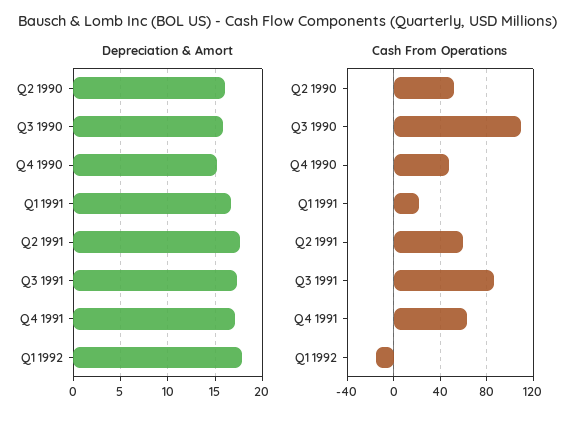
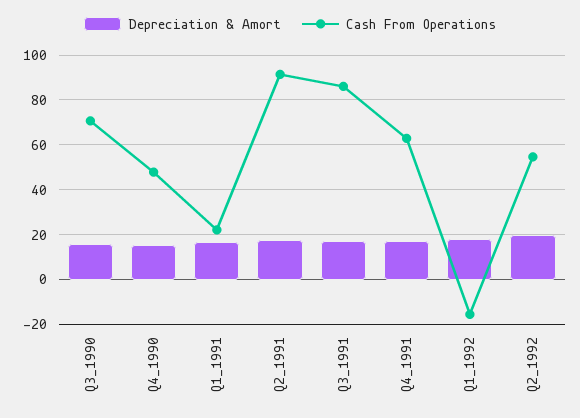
Depreciation & Amort, Q2 1990: 16 -> none
Cash From Operations, Q2 1990: 50 -> none
Cash From Operations, Q3 1990: 110 -> 70
Cash From Operations, Q2 1991: 60 -> 90
Depreciation & Amort, Q2_1992: none -> 20
Cash From Operations, Q2_1992: none -> 55

